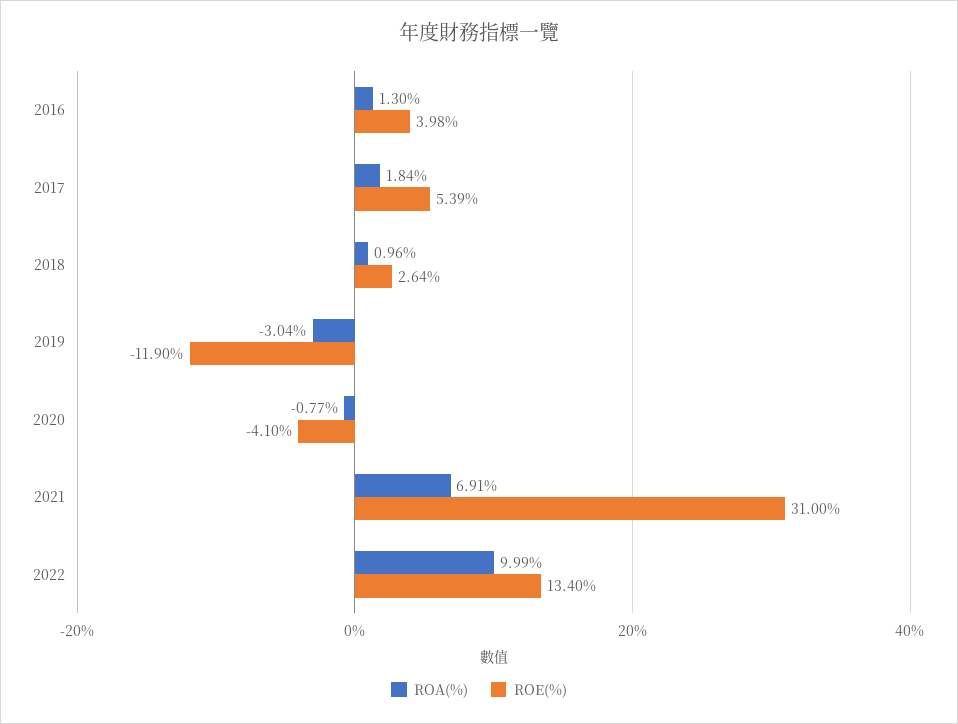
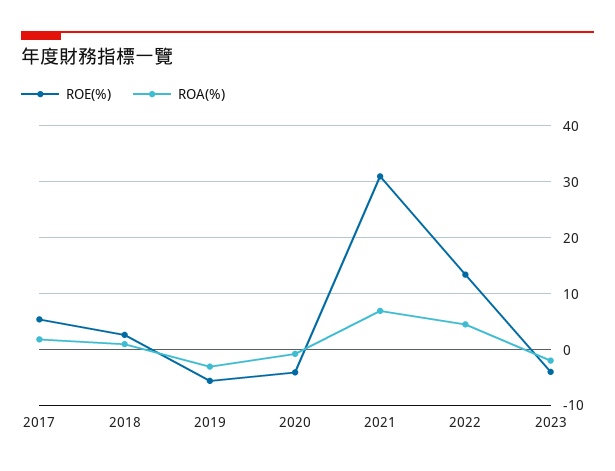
ROA(%), 2016: 1.3 -> none
ROE(%), 2016: 3.98 -> none
ROE(%), 2019: -11.9 -> -6
ROA(%), 2022: 9.99 -> 4
ROE(%), 2023: none -> -4
ROA(%), 2023: none -> -2

